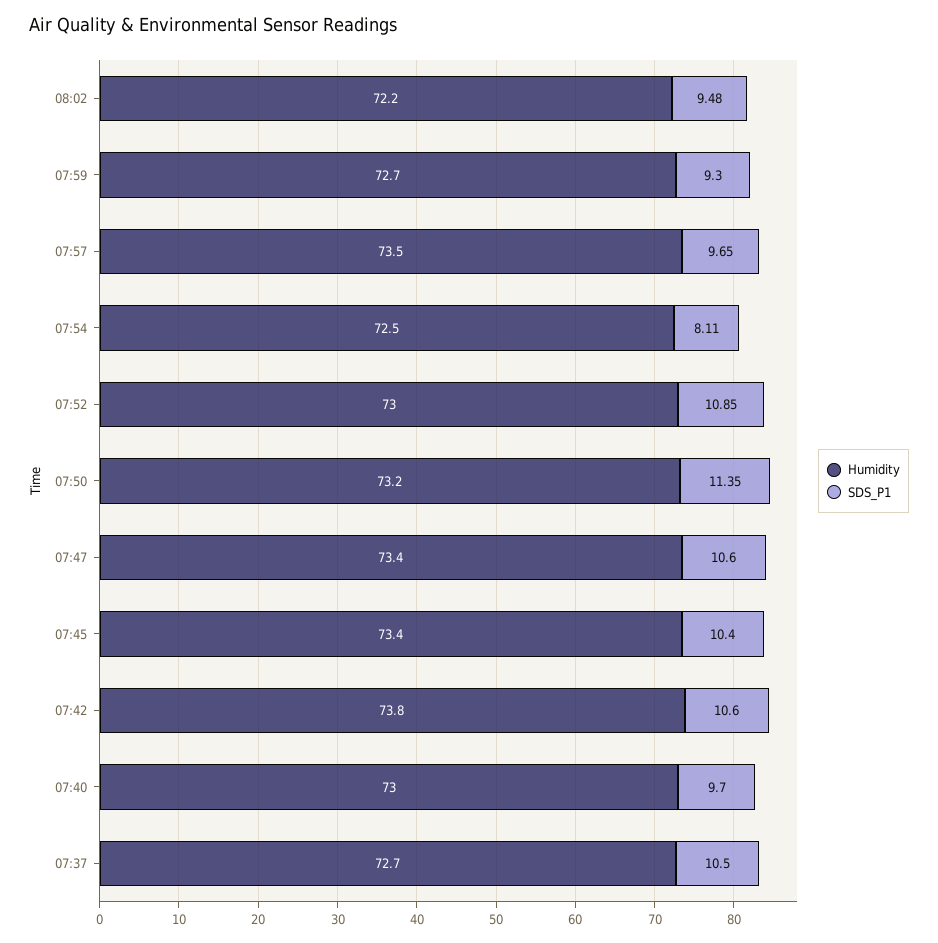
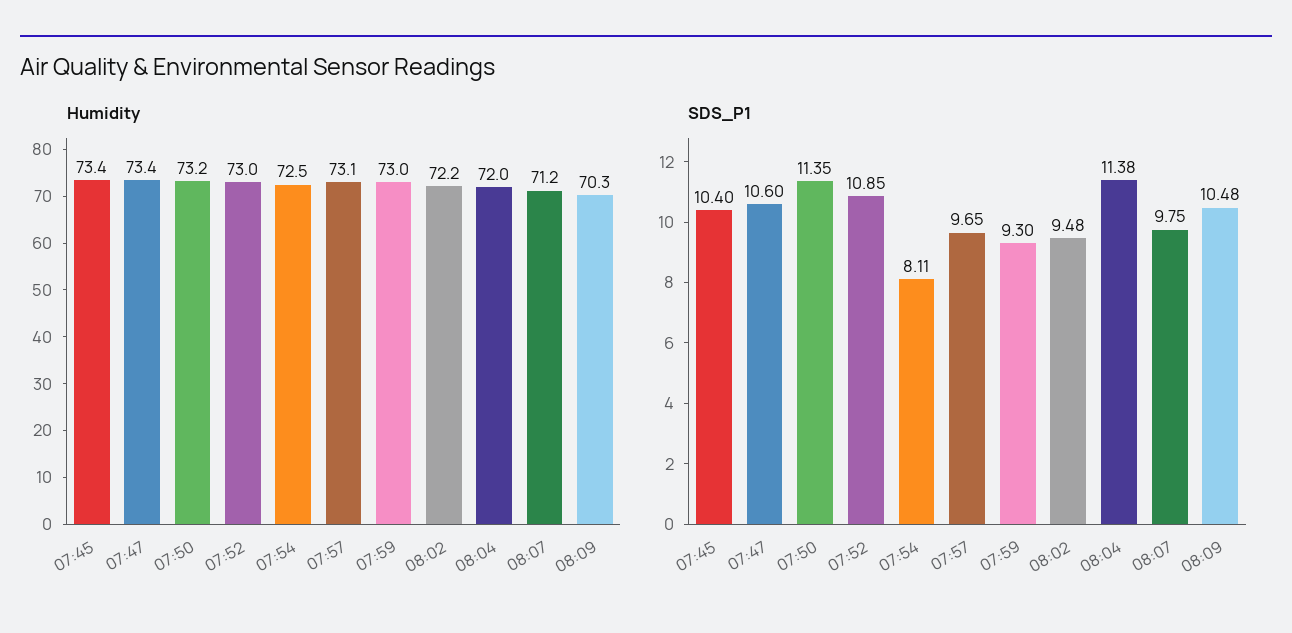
Humidity, 07:59: 72.7 -> 73
Humidity, 07:57: 73.5 -> 73.1
Humidity, 07:42: 73.8 -> none
SDS_P1, 07:42: 10.6 -> none
Humidity, 07:40: 73 -> none
SDS_P1, 07:40: 9.7 -> none
Humidity, 07:37: 72.7 -> none
SDS_P1, 07:37: 10.5 -> none
Humidity, 08:04: none -> 72
Humidity, 08:07: none -> 71.2
Humidity, 08:09: none -> 70.3
SDS_P1, 08:04: none -> 11.38
SDS_P1, 08:07: none -> 9.75
SDS_P1, 08:09: none -> 10.48

